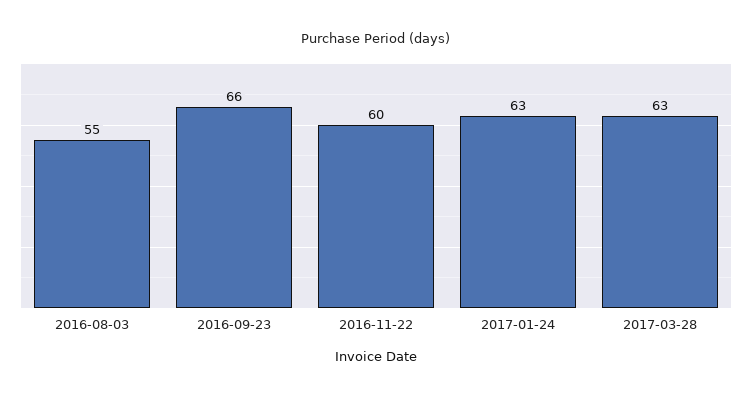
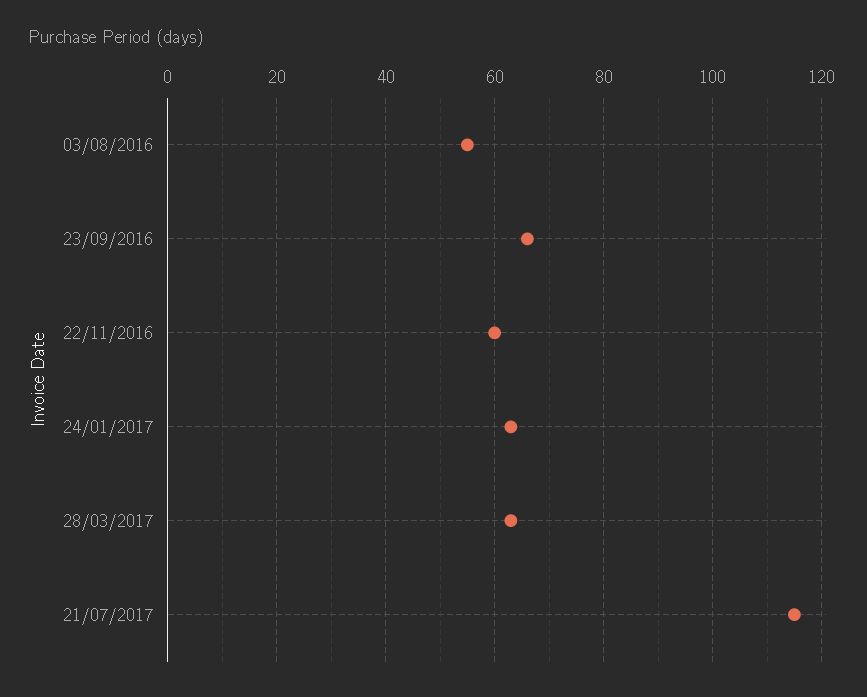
21/07/2017: none -> 115

